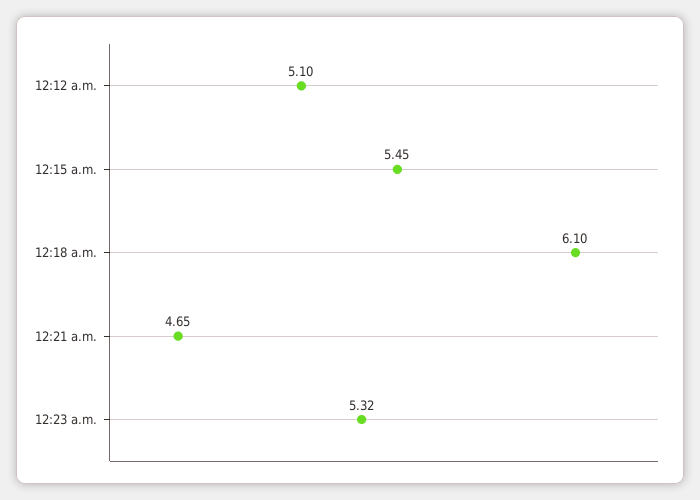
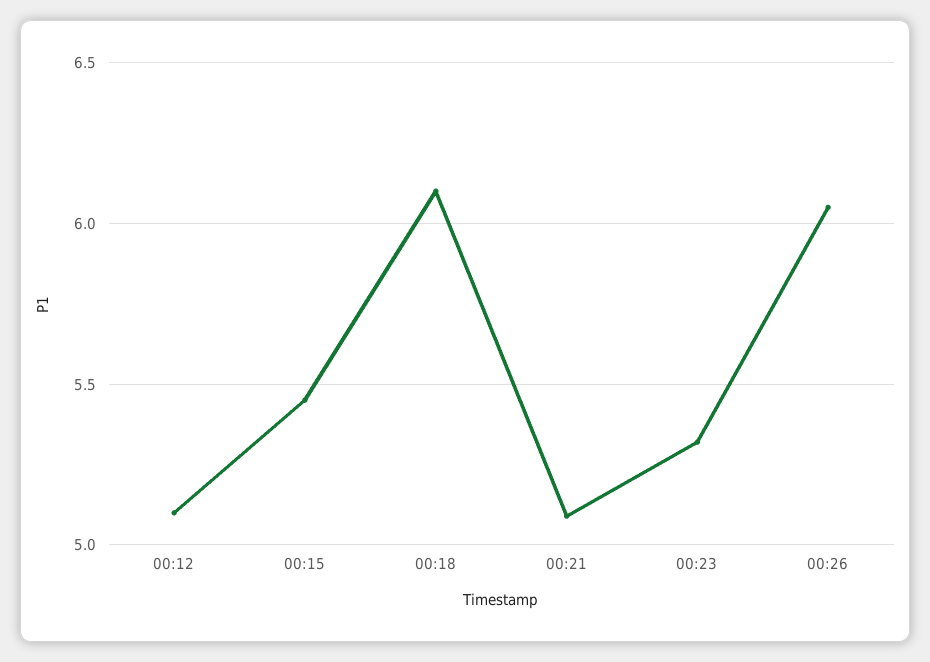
12:21 a.m.: 4.65 -> 5.1
00:26: none -> 6.05

